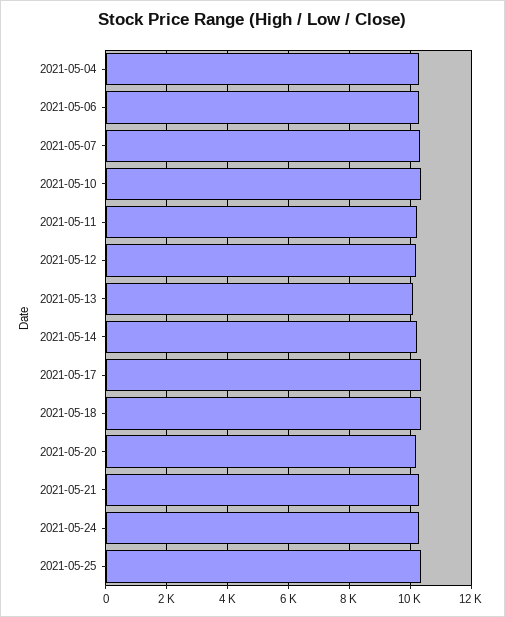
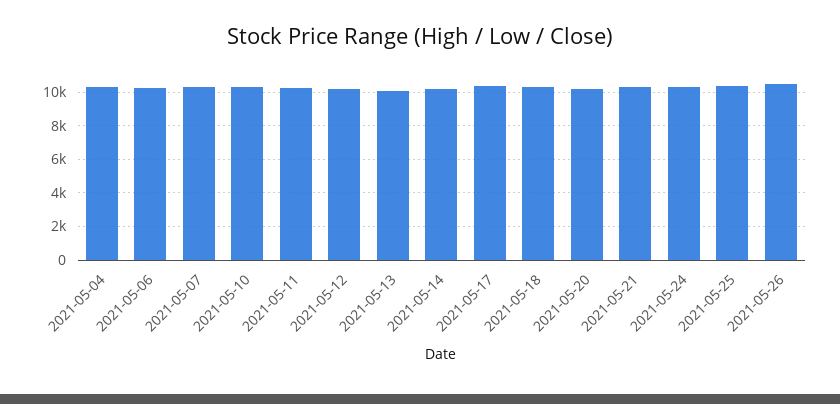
2021-05-26: none -> 10500

